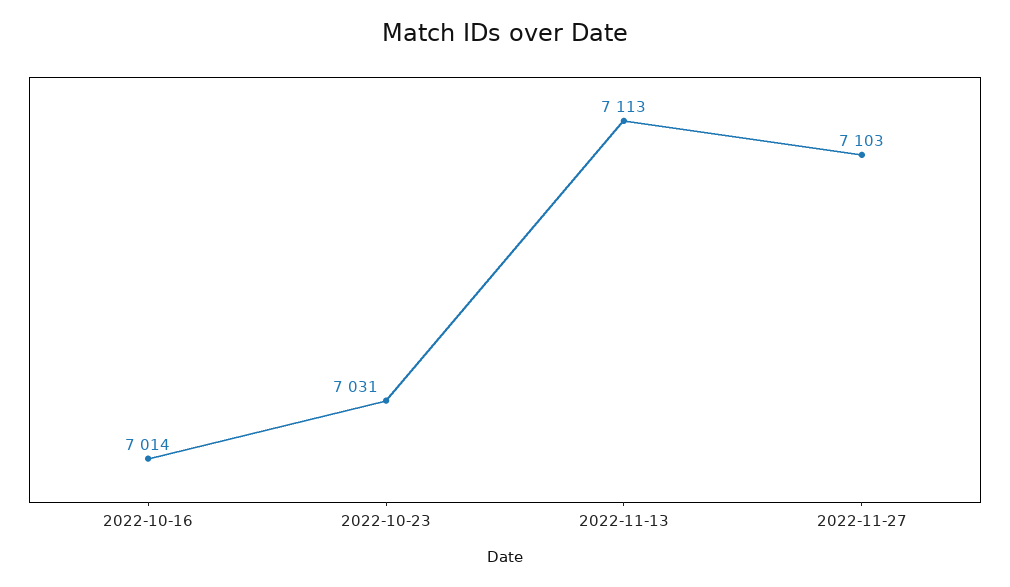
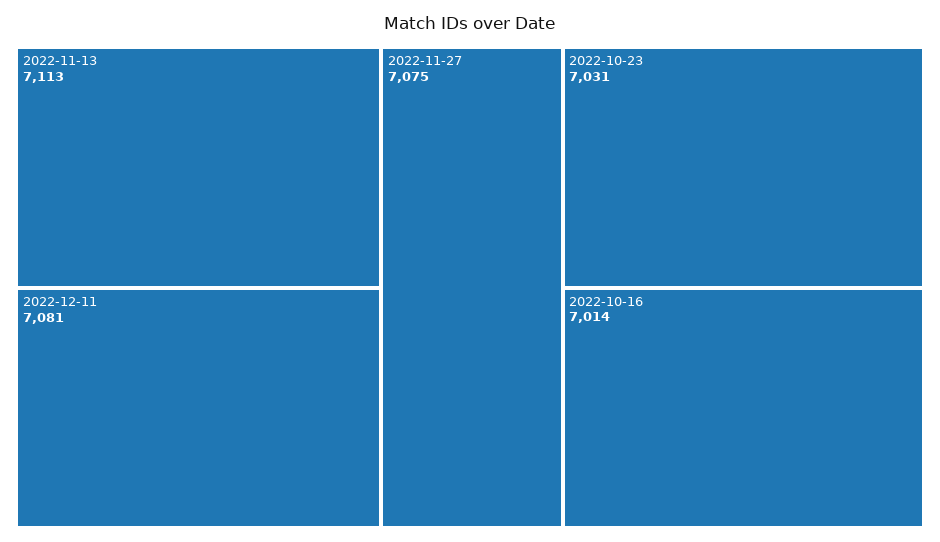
2022-11-27: 7103 -> 7075
2022-12-11: none -> 7081

